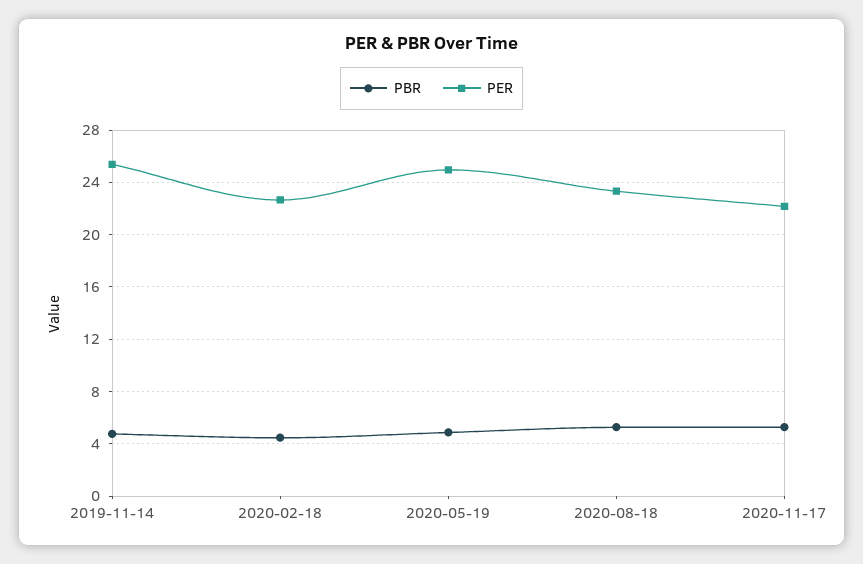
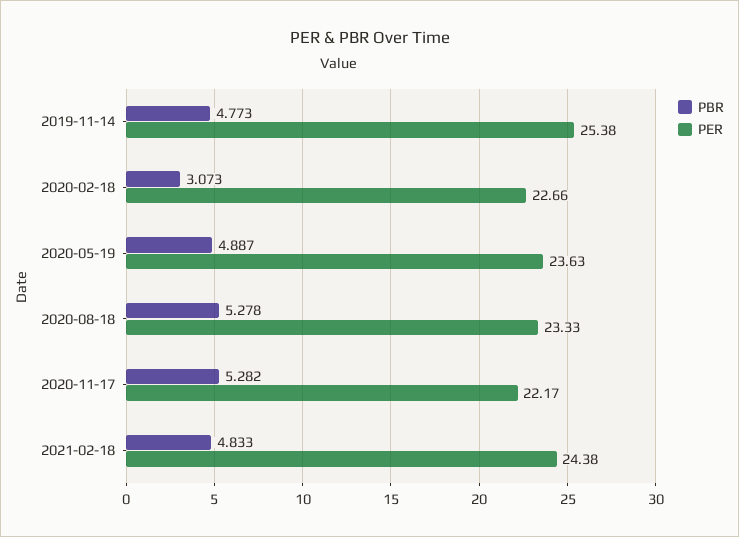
PBR, 2020-02-18: 4.5 -> 3.073
PER, 2020-05-19: 25 -> 23.63
PBR, 2021-02-18: none -> 4.833
PER, 2021-02-18: none -> 24.38

